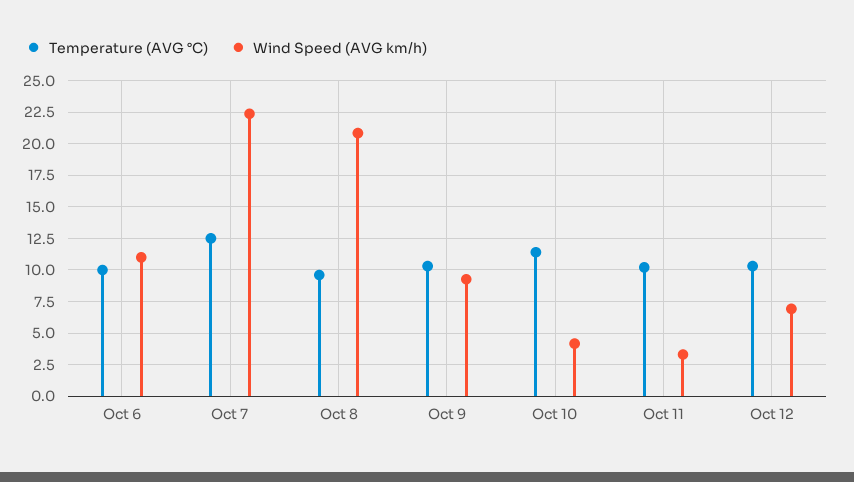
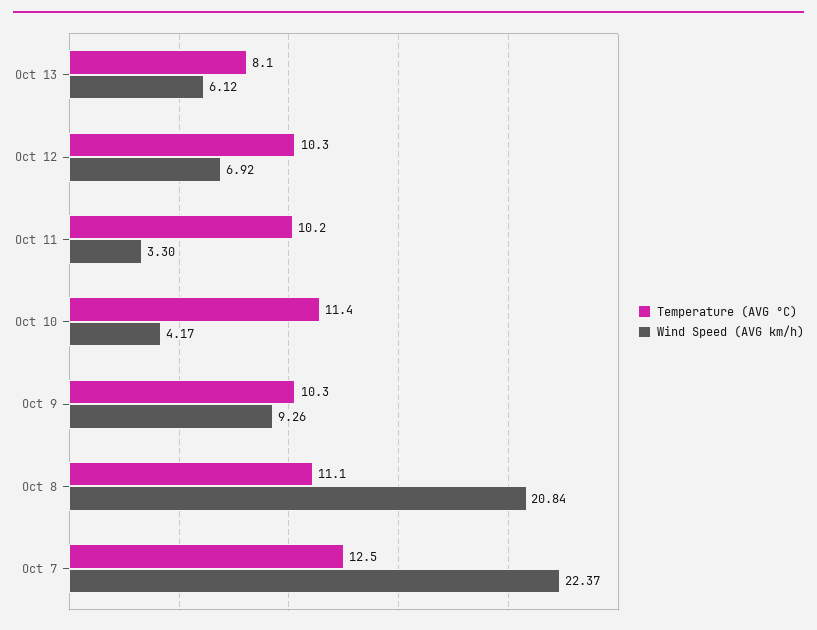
Temperature (AVG °C), Oct 6: 10 -> none
Wind Speed (AVG km/h), Oct 6: 11 -> none
Temperature (AVG °C), Oct 8: 9.5 -> 11.1
Temperature (AVG °C), Oct 13: none -> 8.1
Wind Speed (AVG km/h), Oct 13: none -> 6.12

